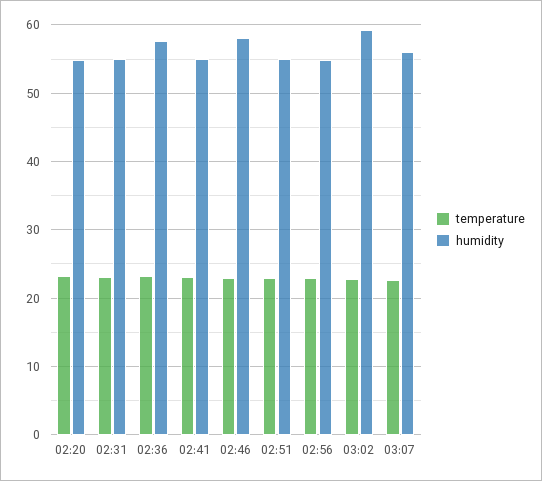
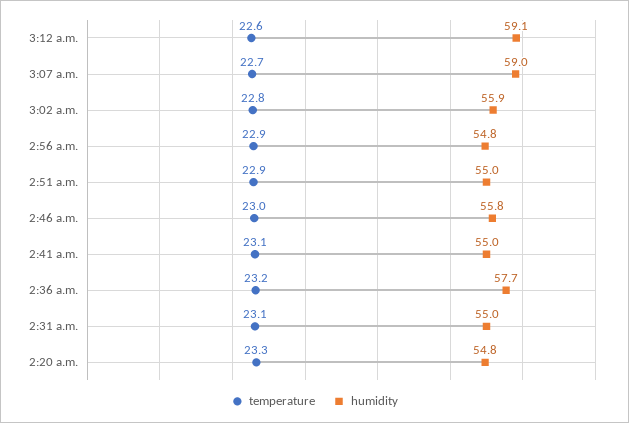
humidity, 02:46: 58 -> 55.8
humidity, 03:02: 59 -> 55.9
humidity, 03:07: 56 -> 59
temperature, 3:12 a.m.: none -> 22.6
humidity, 3:12 a.m.: none -> 59.1

